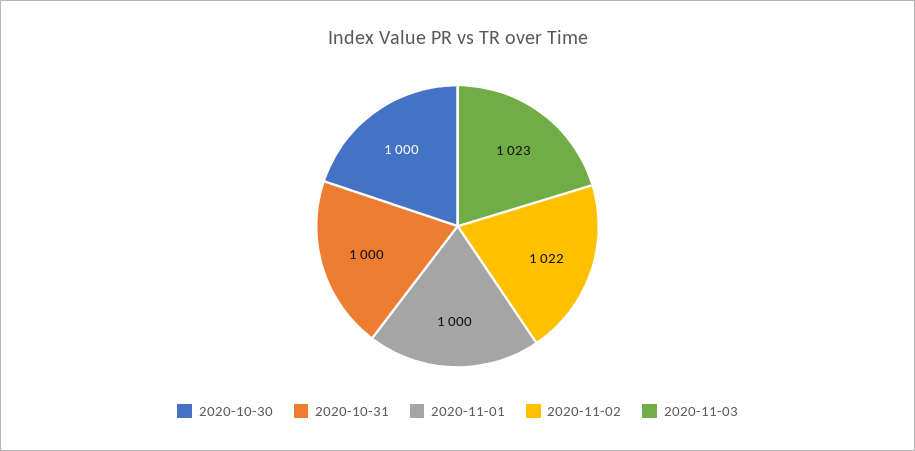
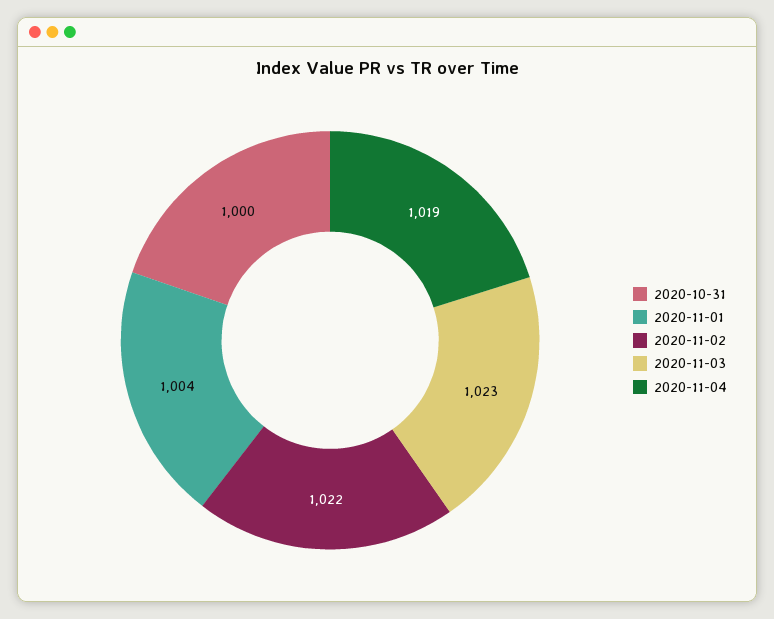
2020-10-30: 1000 -> none
2020-11-01: 1000 -> 1004
2020-11-04: none -> 1019

